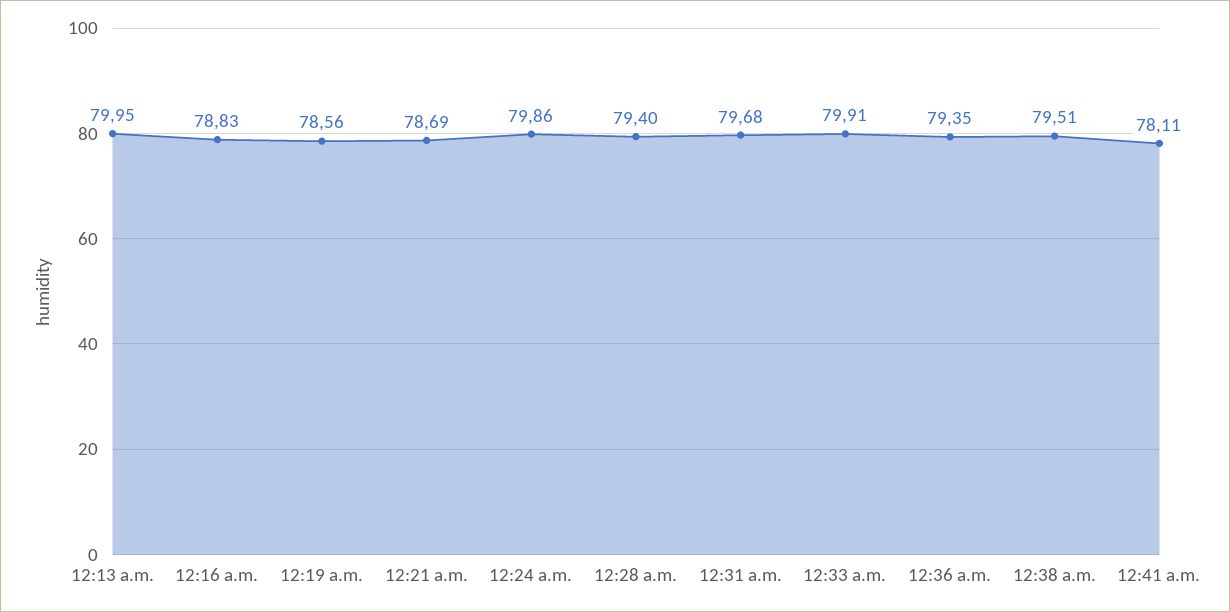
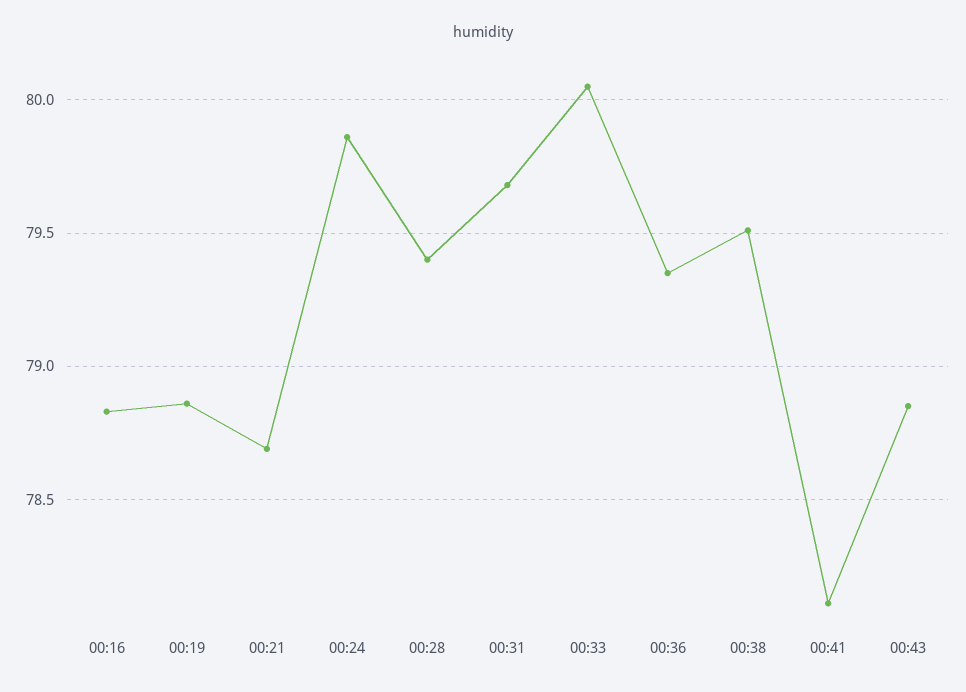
12:13 a.m.: 79.95 -> none
12:19 a.m.: 78.56 -> 78.85
12:33 a.m.: 79.91 -> 80.05
00:43: none -> 78.85

